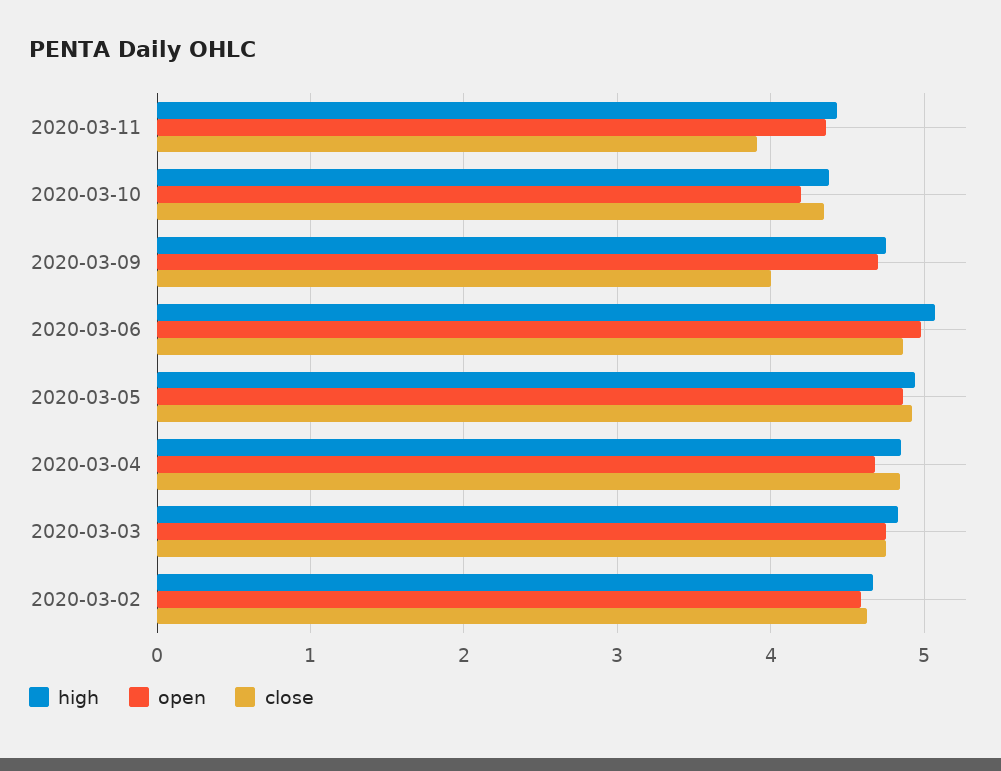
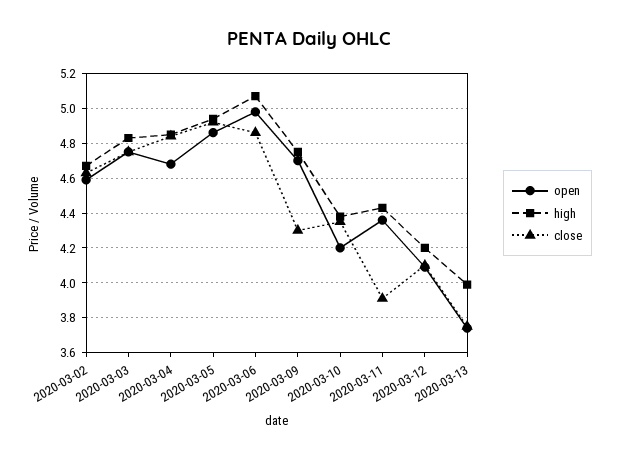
close, 2020-03-09: 4 -> 4.3
open, 2020-03-12: none -> 4.1
high, 2020-03-12: none -> 4.2
close, 2020-03-12: none -> 4.1
open, 2020-03-13: none -> 3.75
high, 2020-03-13: none -> 4
close, 2020-03-13: none -> 3.75

